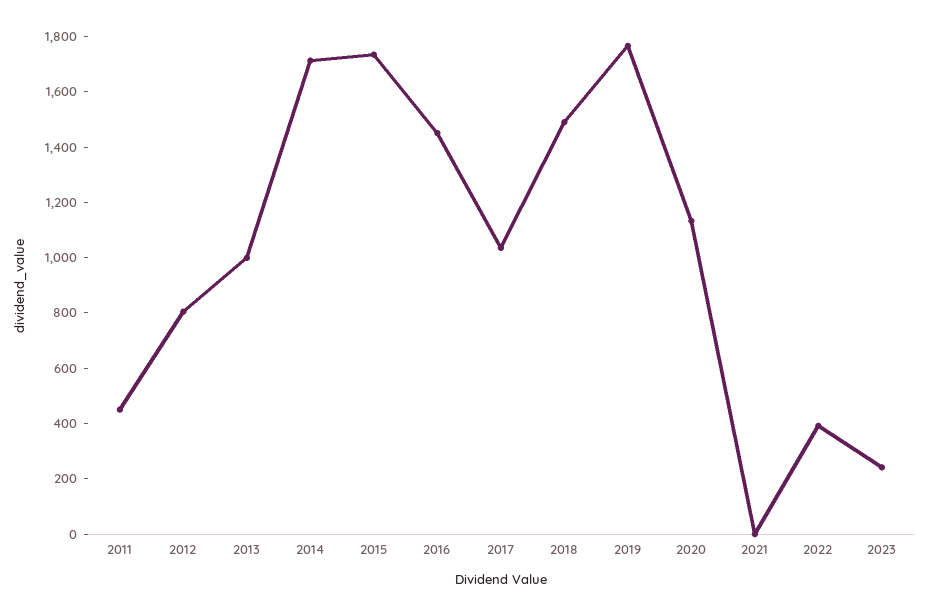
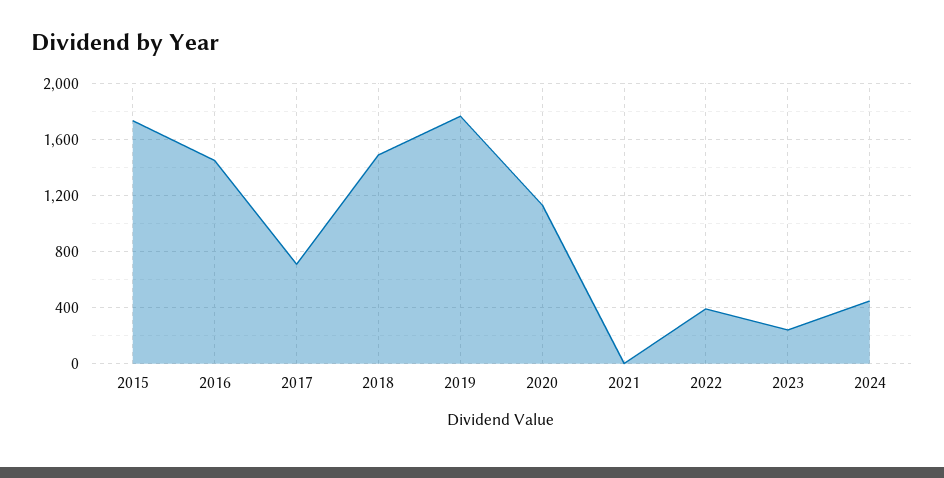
2011: 450 -> none
2012: 800 -> none
2013: 1000 -> none
2014: 1700 -> none
2017: 1050 -> 700
2024: none -> 450

